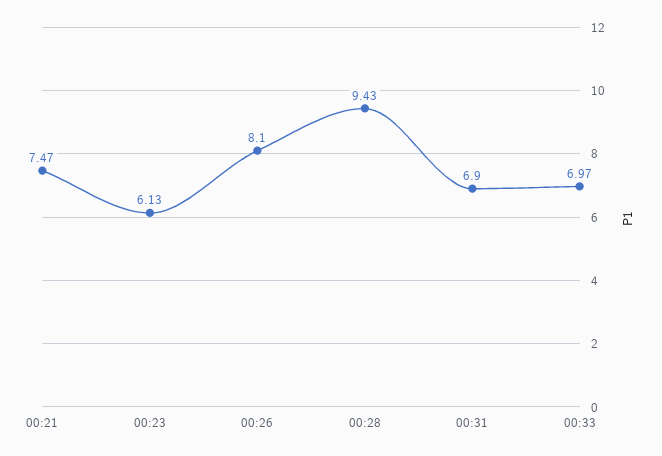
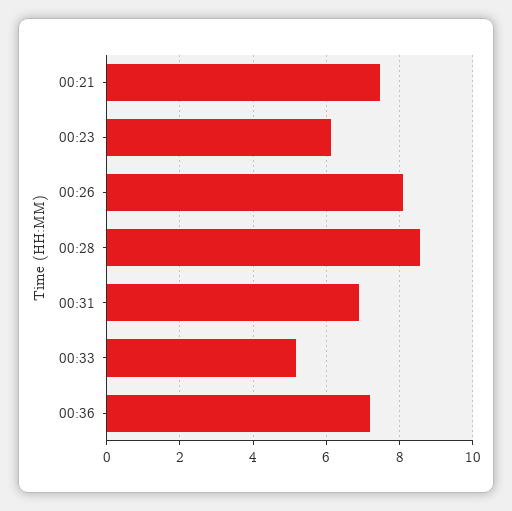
00:28: 9.43 -> 8.6
00:33: 6.97 -> 5.2
00:36: none -> 7.2

